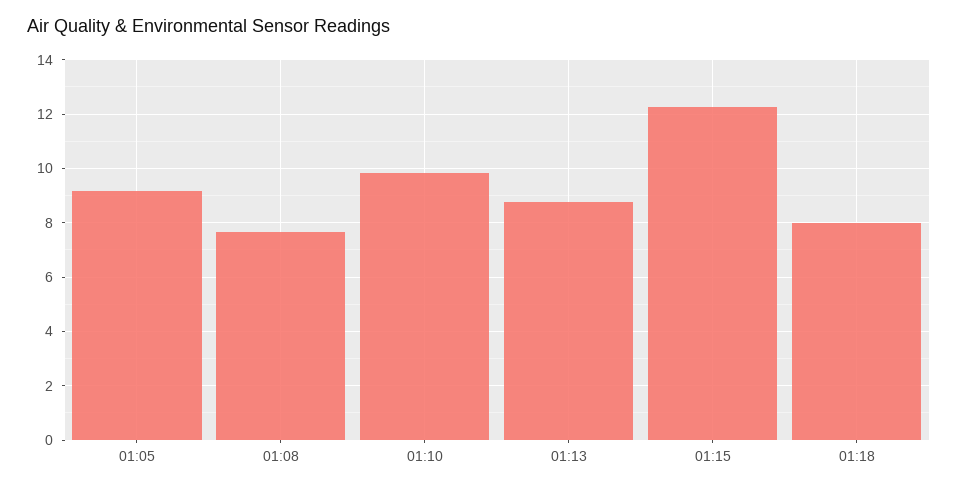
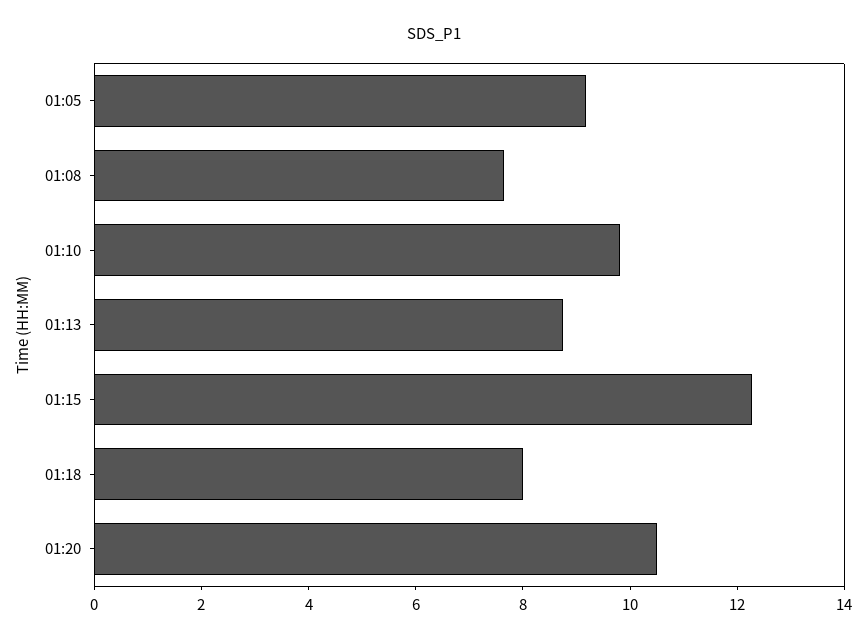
01:20: none -> 10.5

